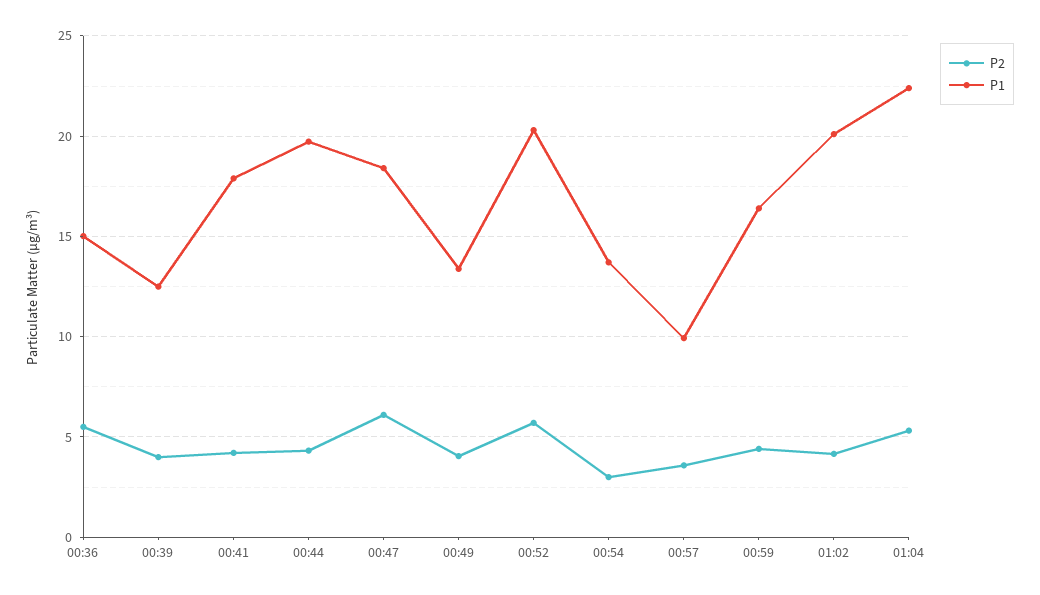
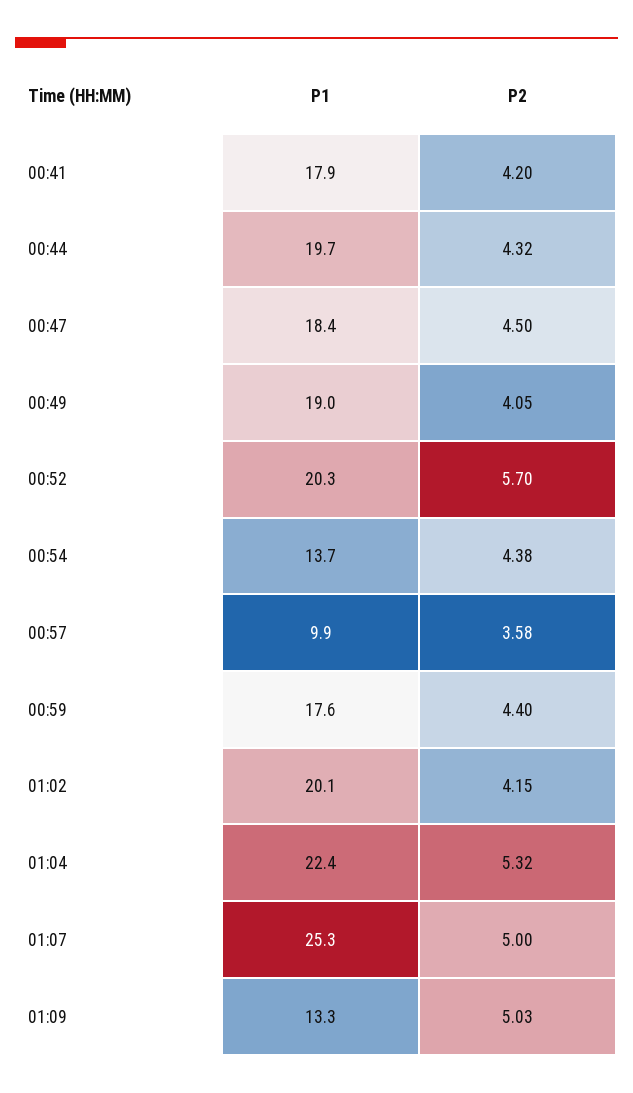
P2, 00:36: 5.5 -> none
P1, 00:36: 15 -> none
P2, 00:39: 4 -> none
P1, 00:39: 12.5 -> none
P2, 00:47: 6 -> 4.5
P1, 00:49: 13.5 -> 19
P2, 00:54: 3 -> 4.38
P1, 00:59: 16.5 -> 17.6
P1, 01:07: none -> 25.3
P2, 01:07: none -> 5
P1, 01:09: none -> 13.3
P2, 01:09: none -> 5.03

